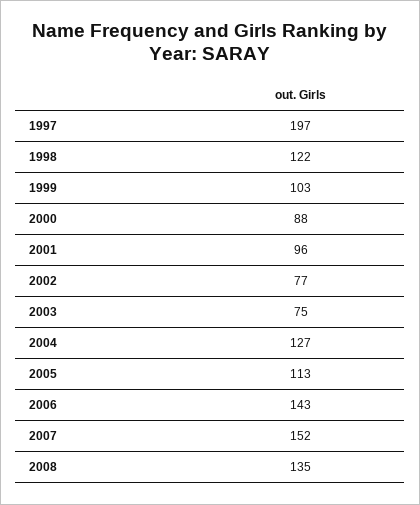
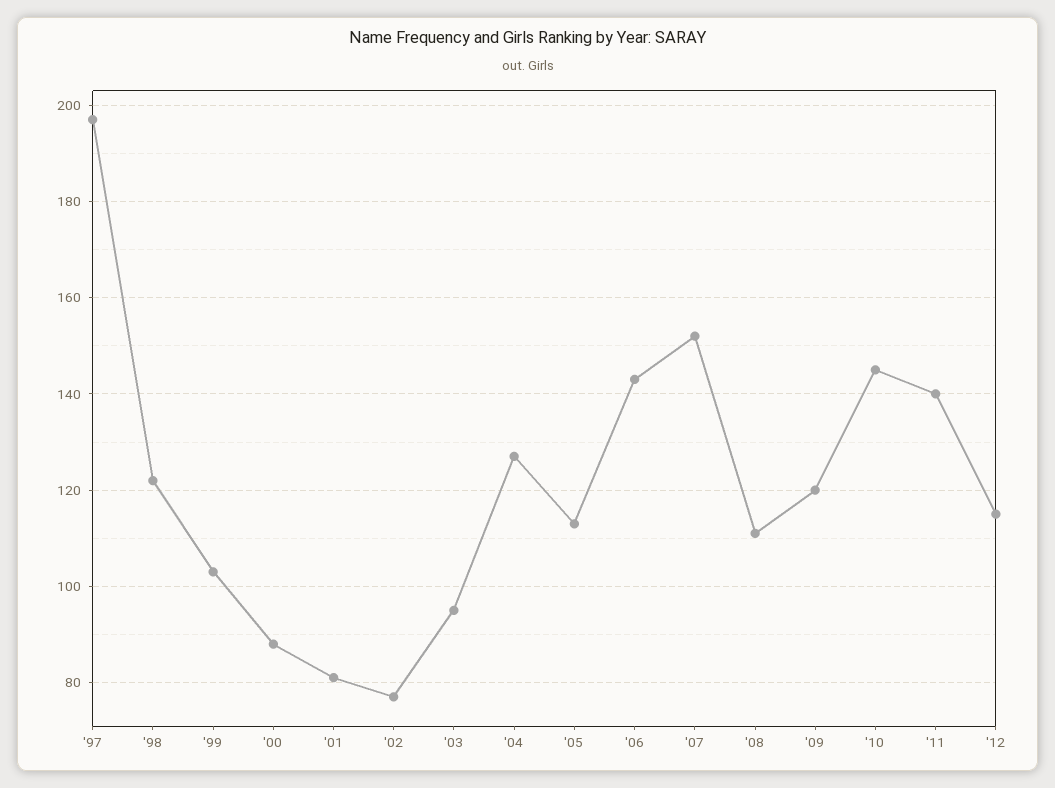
2001: 96 -> 80
2003: 75 -> 95
2008: 135 -> 110
'09: none -> 120
'10: none -> 145
'11: none -> 140
'12: none -> 115

